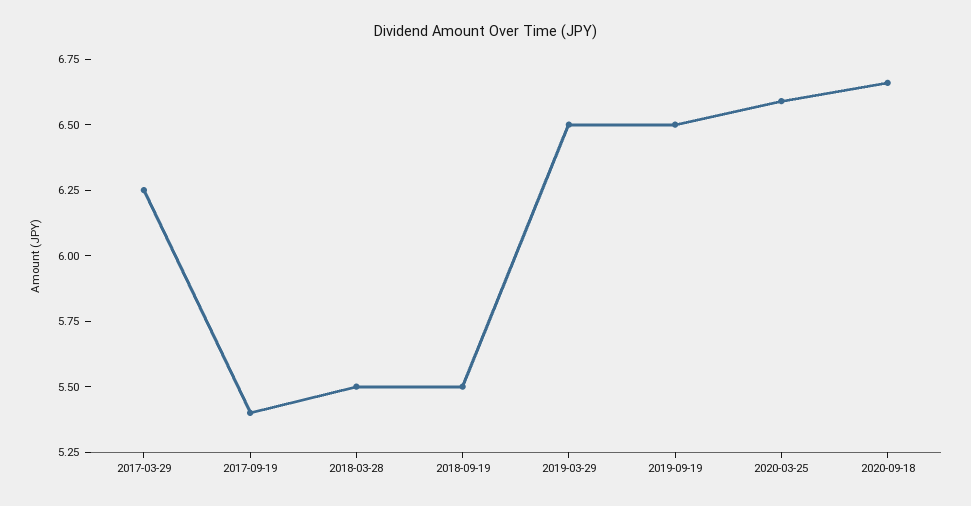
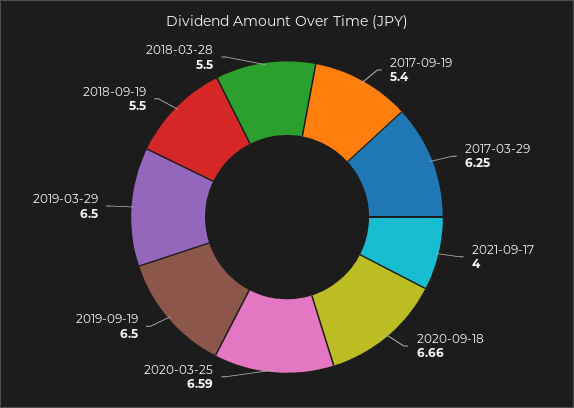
2021-09-17: none -> 4

